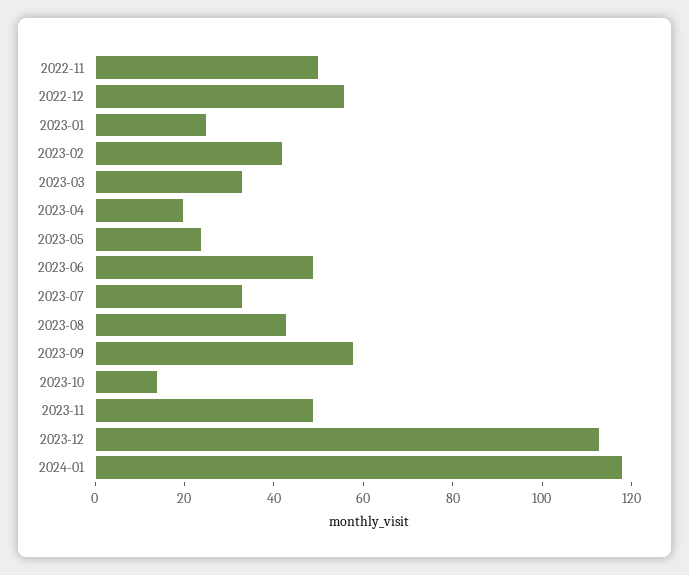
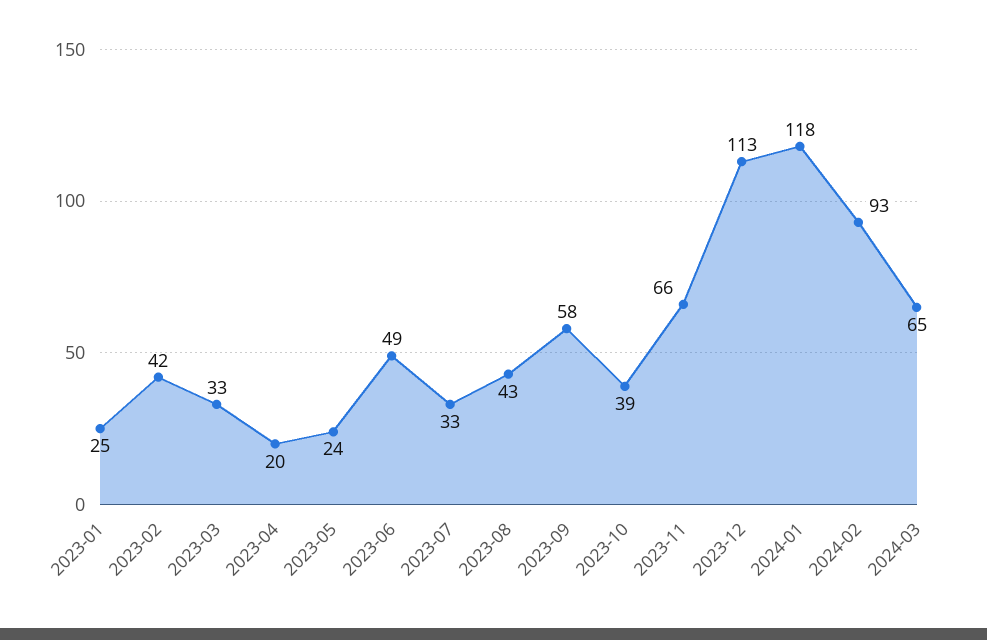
2022-11: 50 -> none
2022-12: 55 -> none
2023-10: 15 -> 39
2023-11: 50 -> 66
2024-02: none -> 93
2024-03: none -> 65

